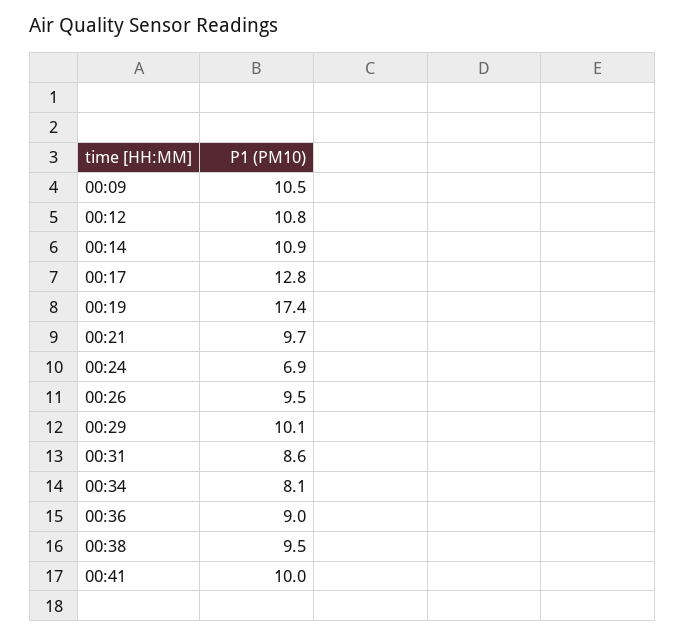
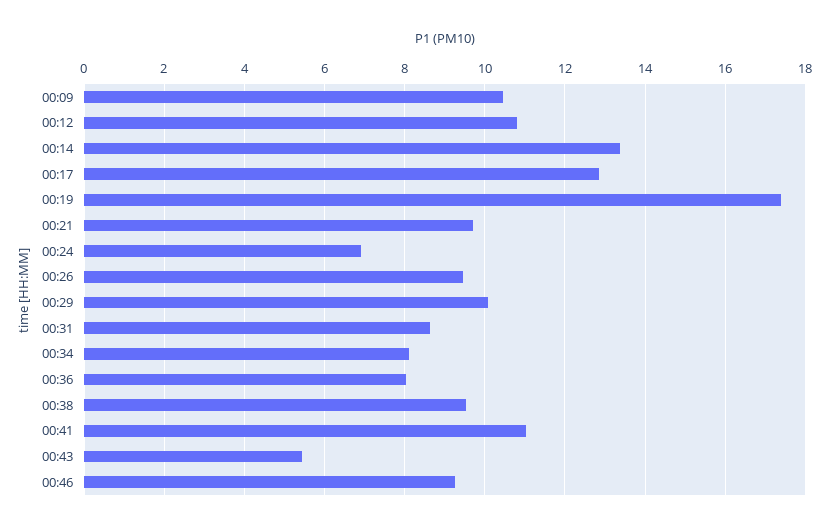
00:14: 10.9 -> 13.4
00:36: 9 -> 8
00:41: 10 -> 11
00:43: none -> 5.4
00:46: none -> 9.2

